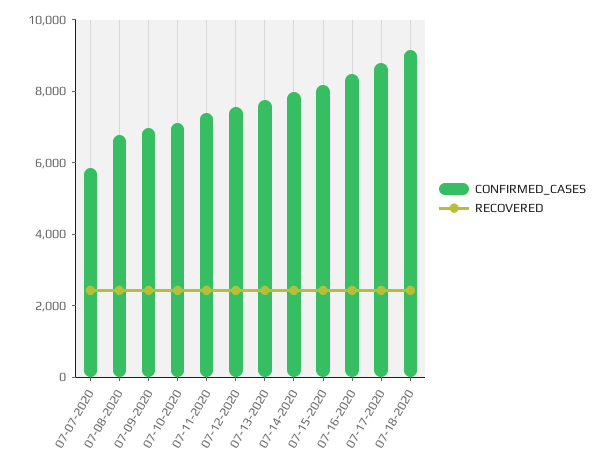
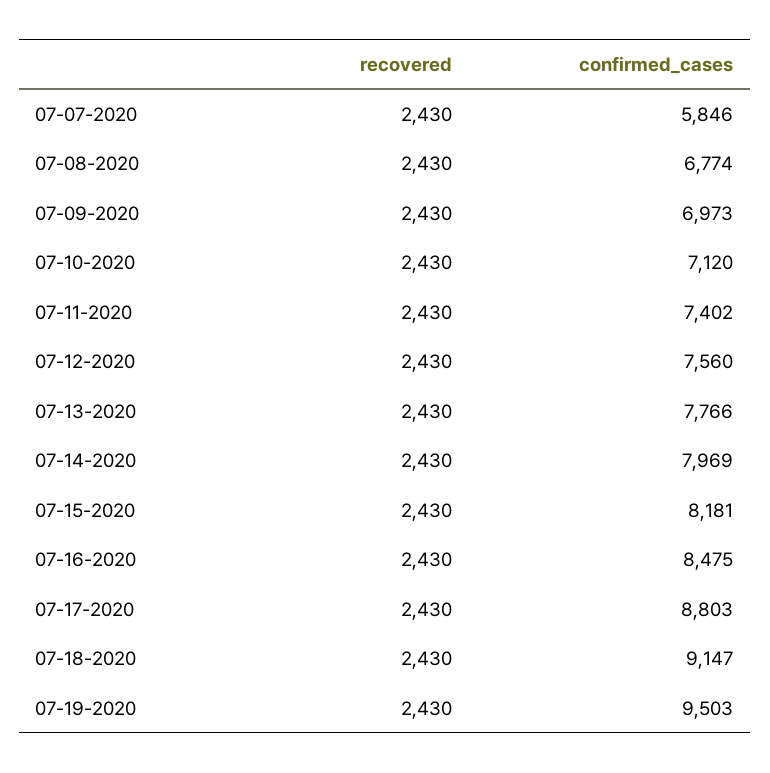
RECOVERED, 07-19-2020: none -> 2430
CONFIRMED_CASES, 07-19-2020: none -> 9503

